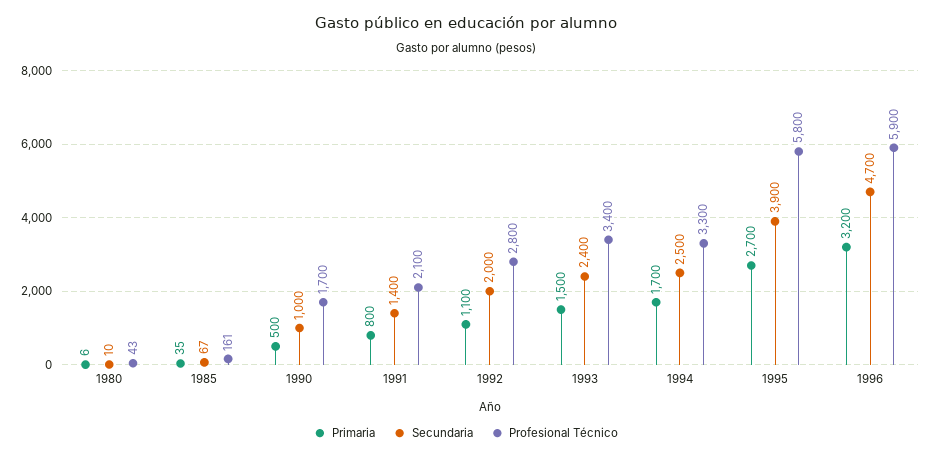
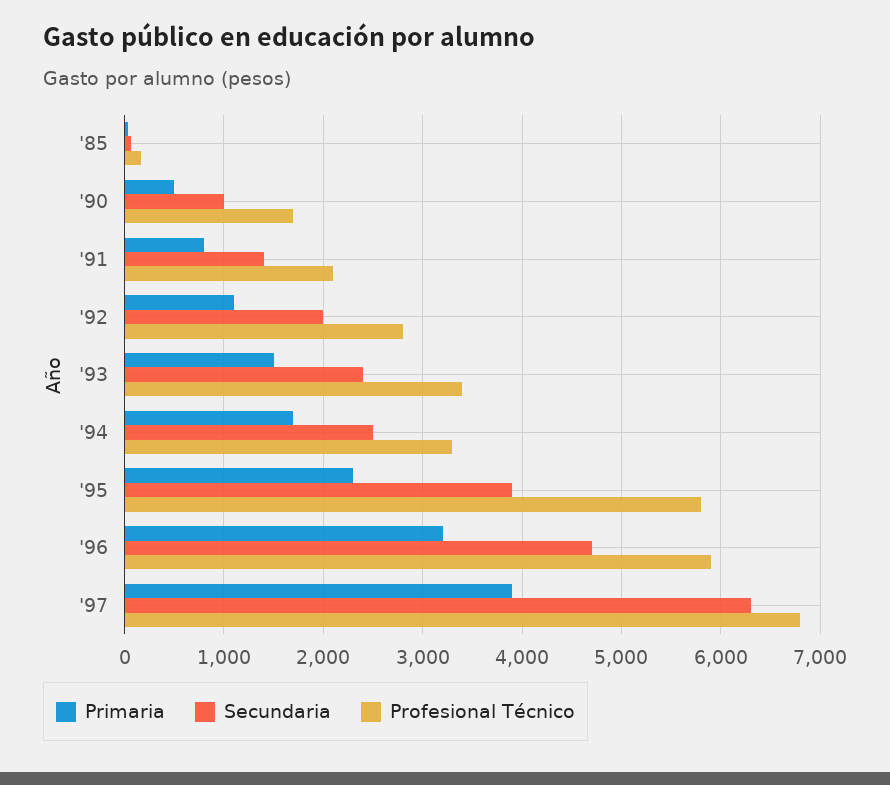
Primaria, 1980: 6 -> none
Secundaria, 1980: 10 -> none
Profesional Técnico, 1980: 43 -> none
Primaria, 1995: 2700 -> 2300
Primaria, '97: none -> 3900
Secundaria, '97: none -> 6300
Profesional Técnico, '97: none -> 6800

